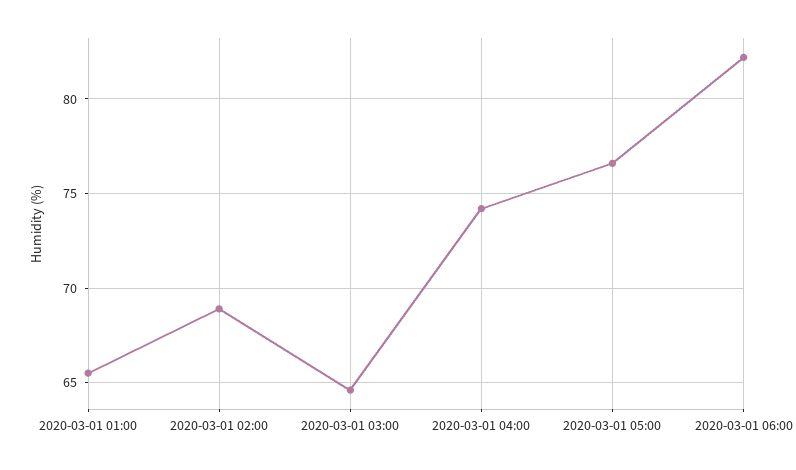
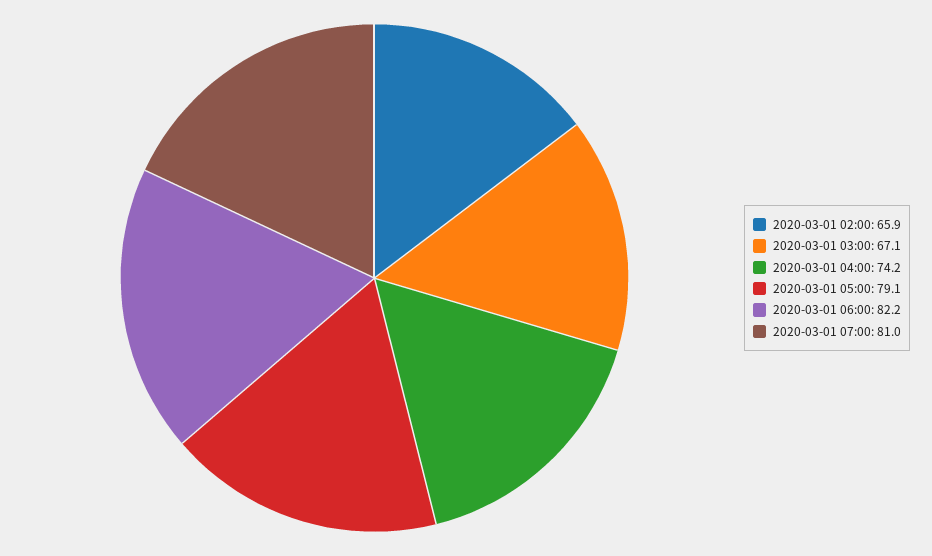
2020-03-01 01:00: 65.5 -> none
2020-03-01 02:00: 69 -> 65.9
2020-03-01 03:00: 64.5 -> 67.1
2020-03-01 05:00: 76.5 -> 79.1
2020-03-01 07:00: none -> 81

